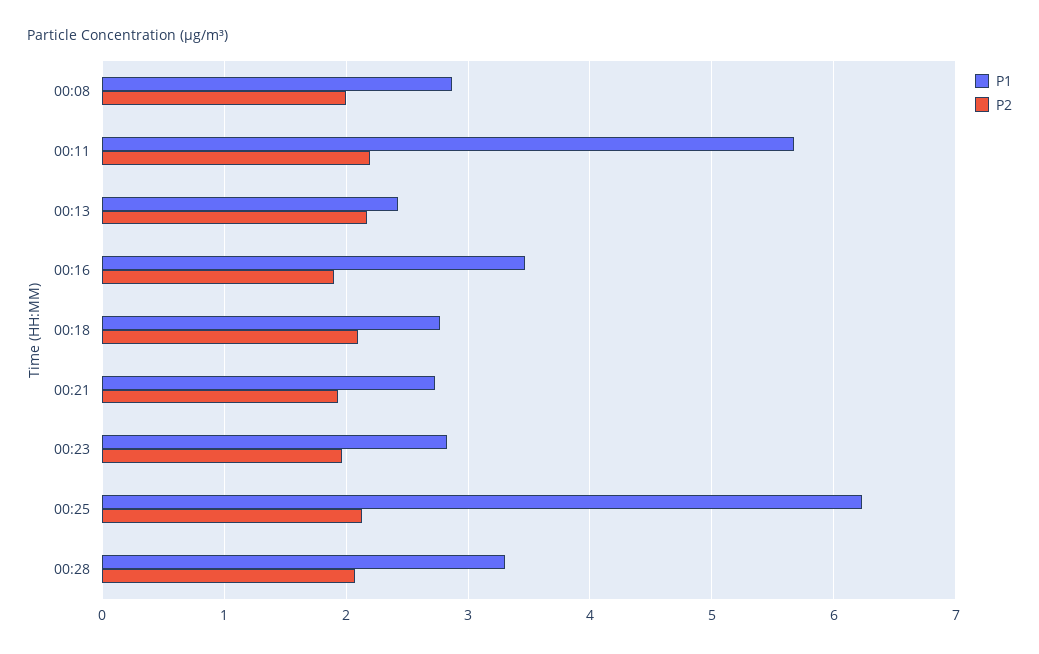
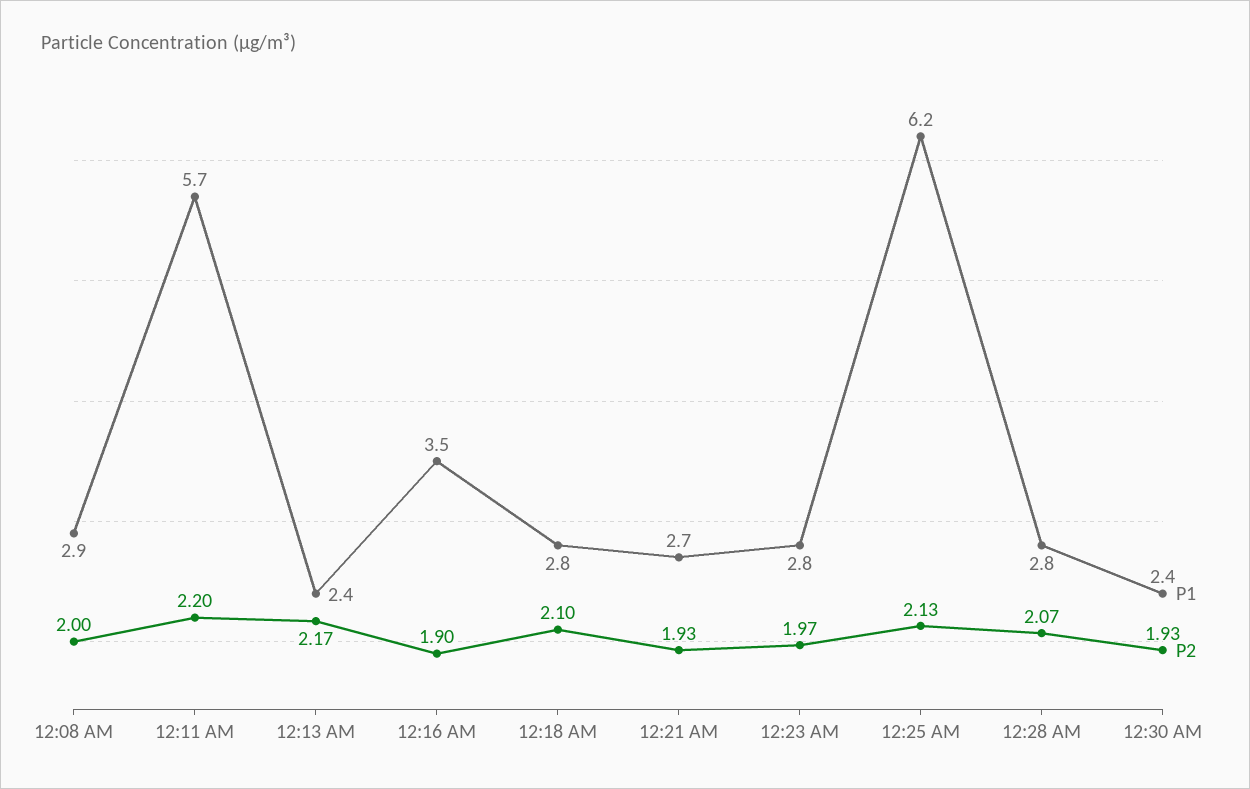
P1, 00:28: 3.3 -> 2.8
P1, 12:30 AM: none -> 2.4
P2, 12:30 AM: none -> 1.93

